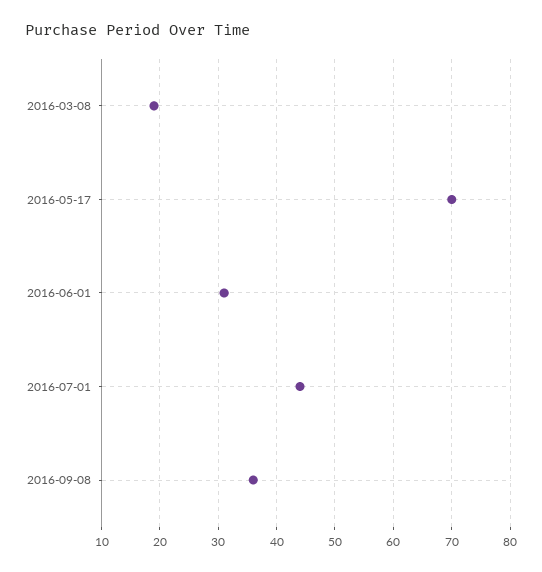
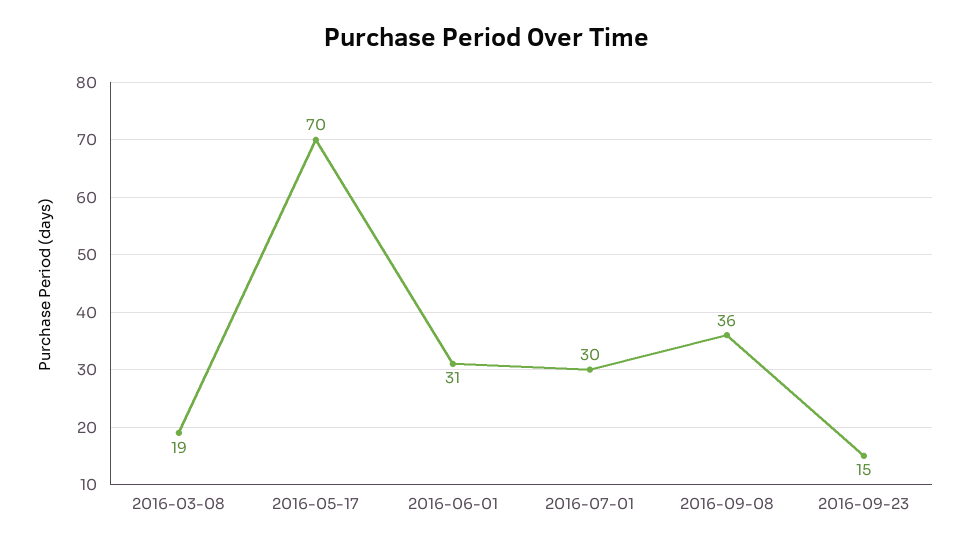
2016-07-01: 45 -> 30
2016-09-23: none -> 15

